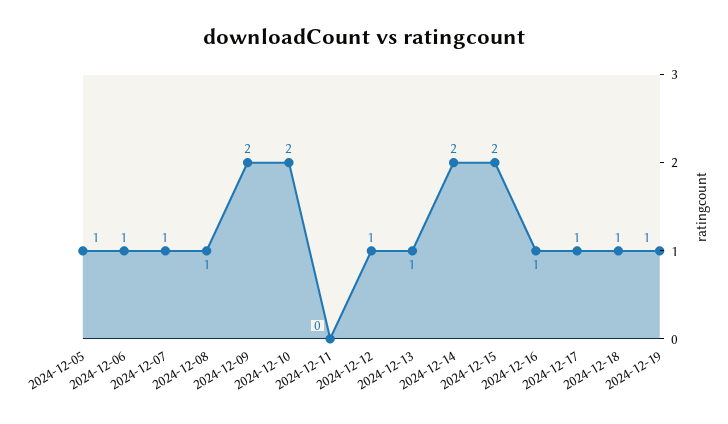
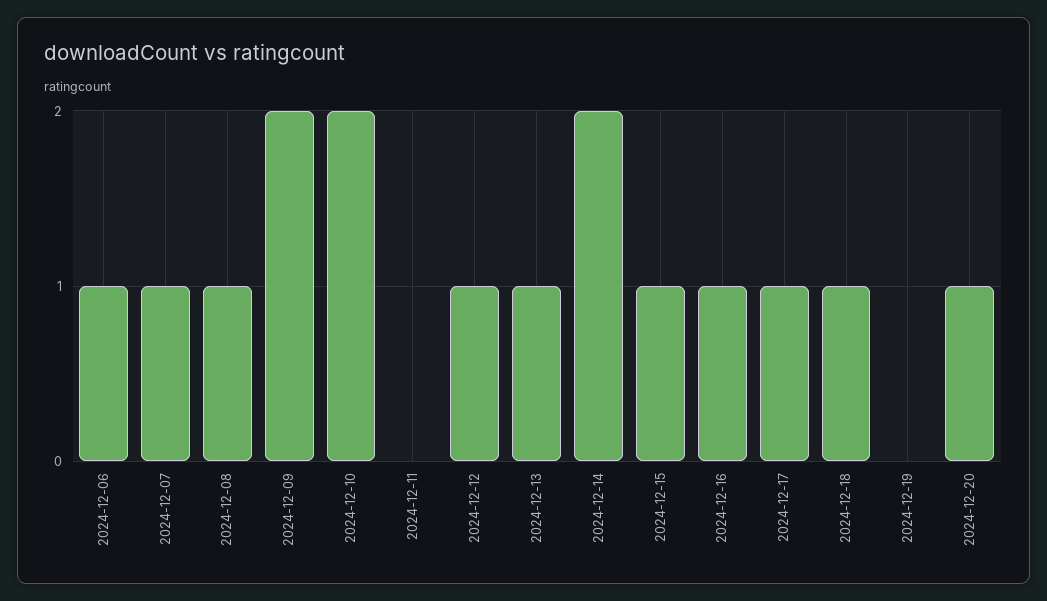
2024-12-05: 1 -> none
2024-12-15: 2 -> 1
2024-12-19: 1 -> 0
2024-12-20: none -> 1

